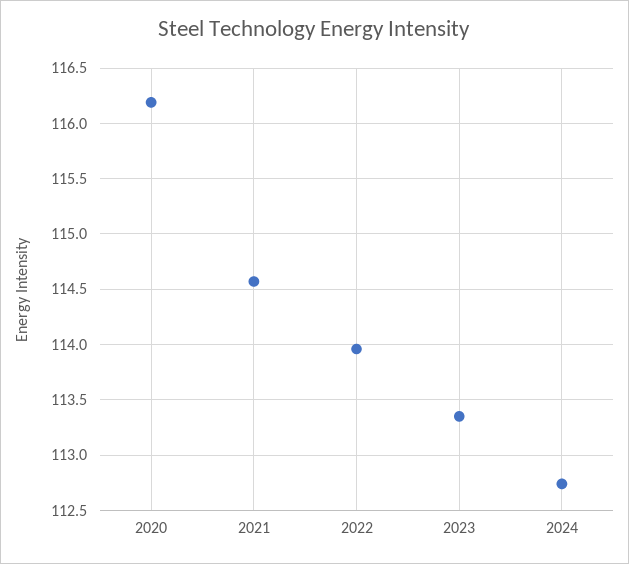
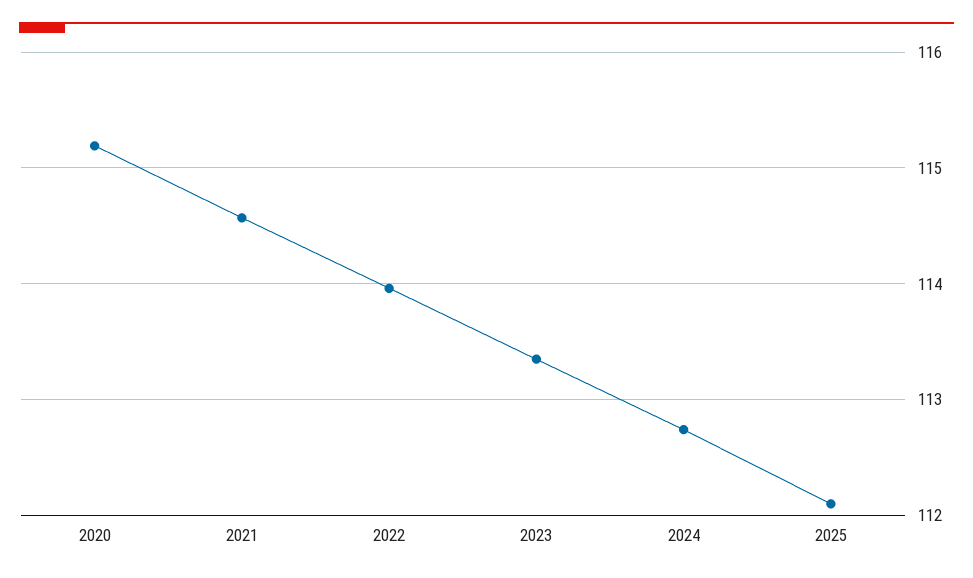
2020: 116.2 -> 115.2
2025: none -> 112.1

